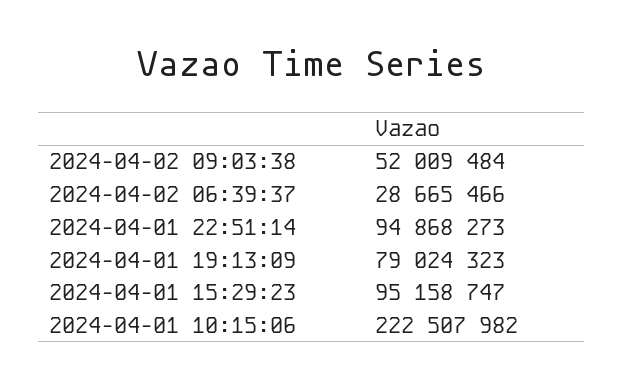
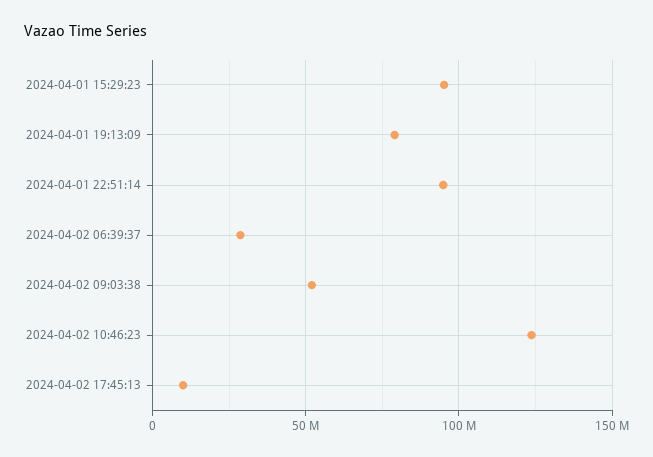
2024-04-01 10:15:06: 222507982 -> none
2024-04-02 10:46:23: none -> 125000000
2024-04-02 17:45:13: none -> 10000000

